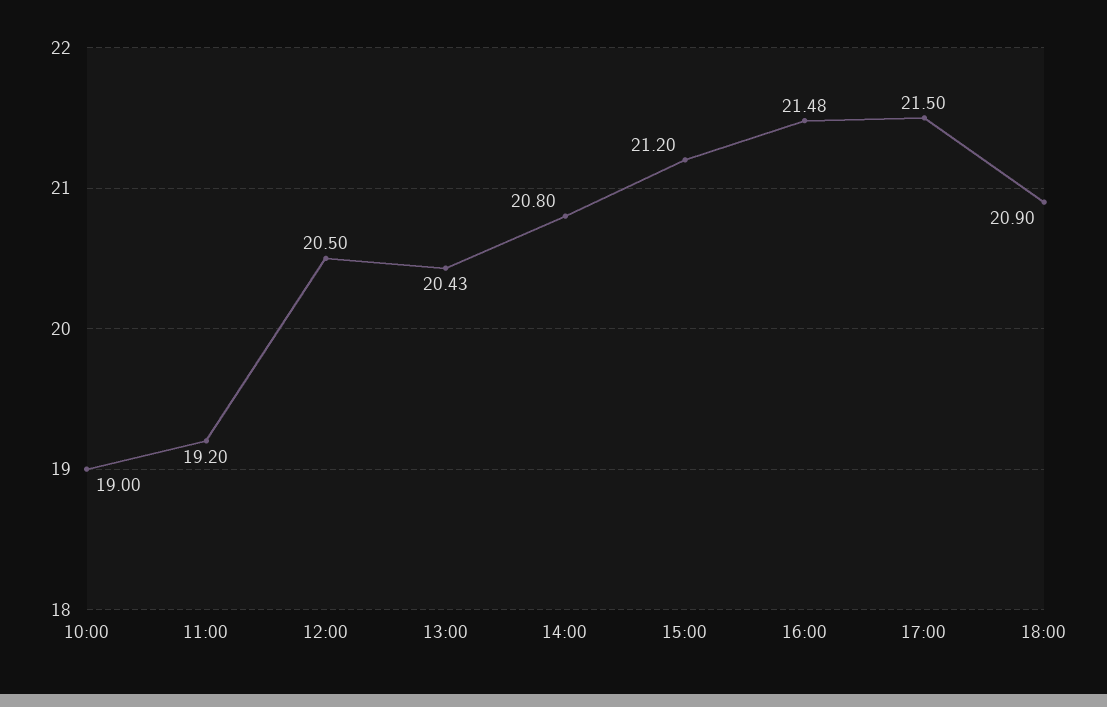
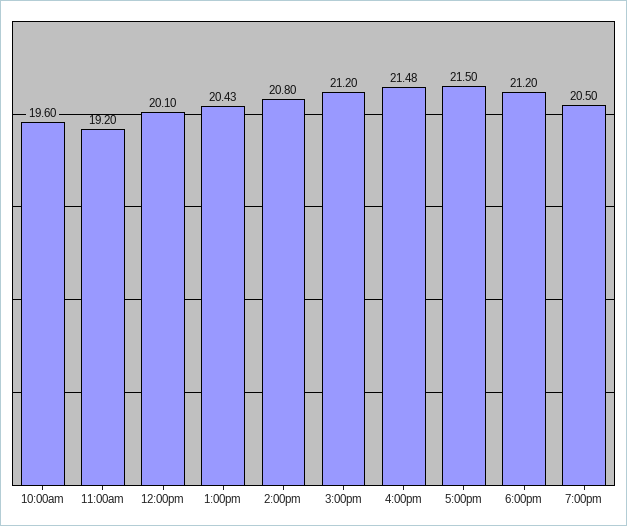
10:00: 19 -> 19.6
12:00: 20.5 -> 20.1
18:00: 20.9 -> 21.2
7:00pm: none -> 20.5

